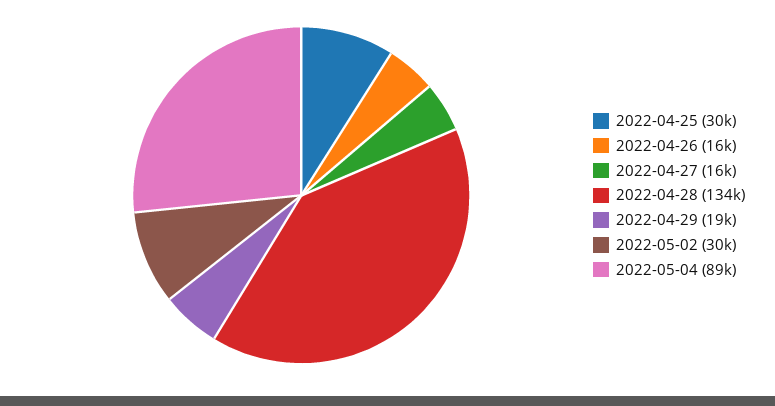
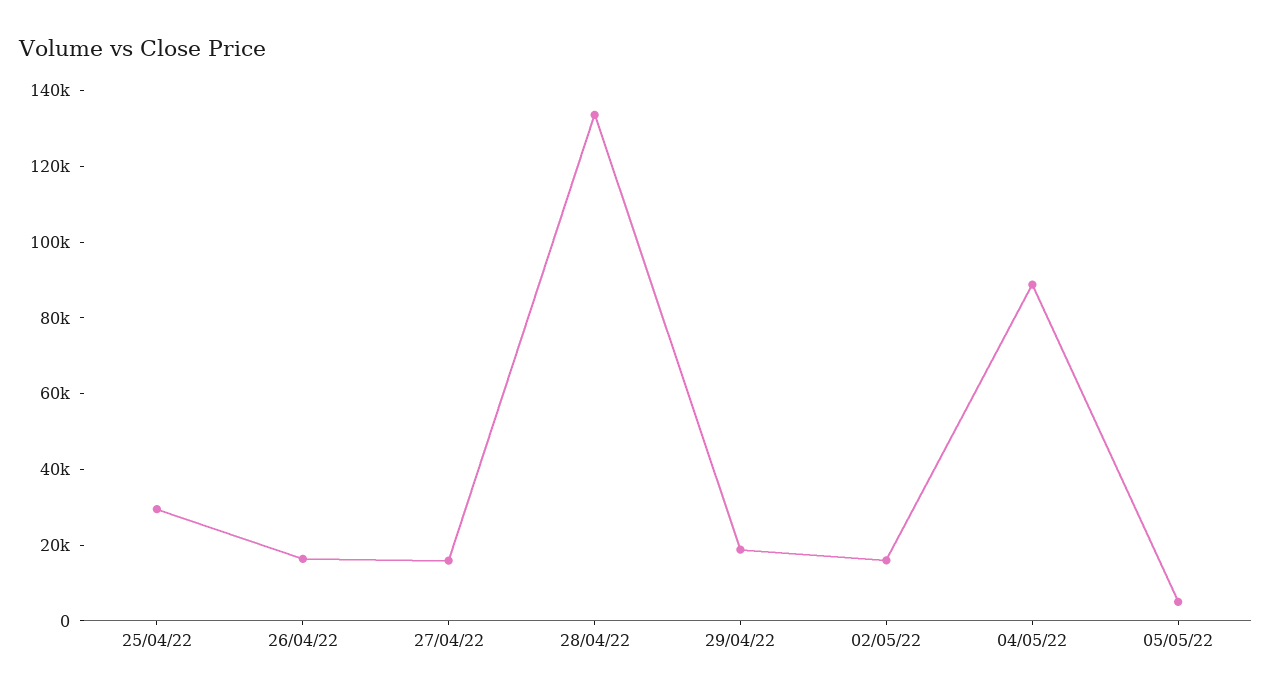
2022-05-02: 30000 -> 15000
05/05/22: none -> 5000

